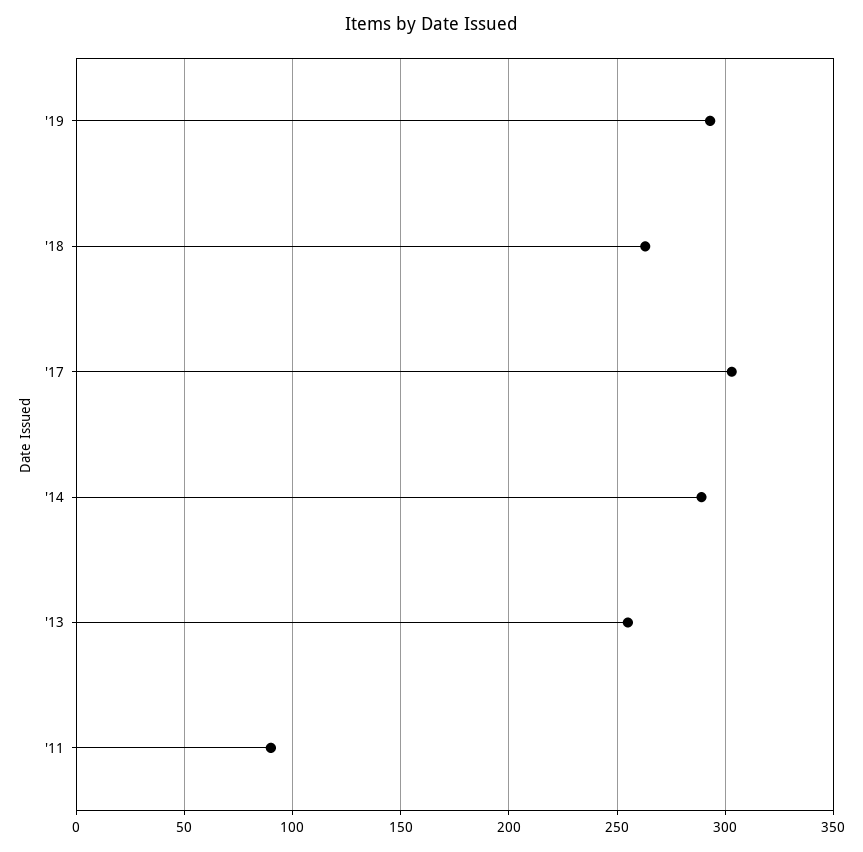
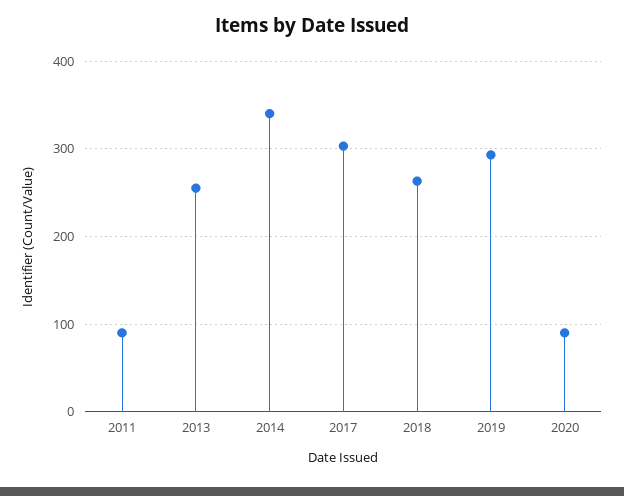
'14: 290 -> 340
2020: none -> 90

